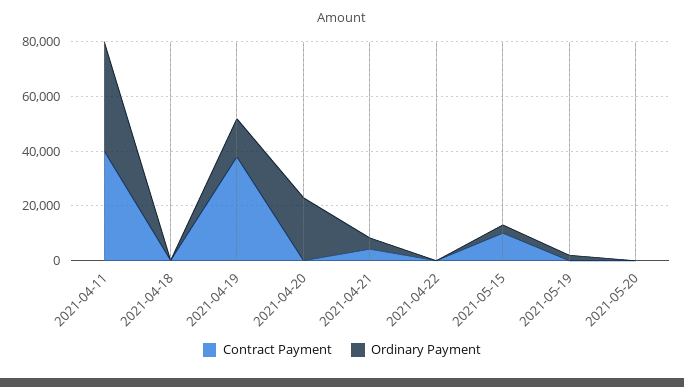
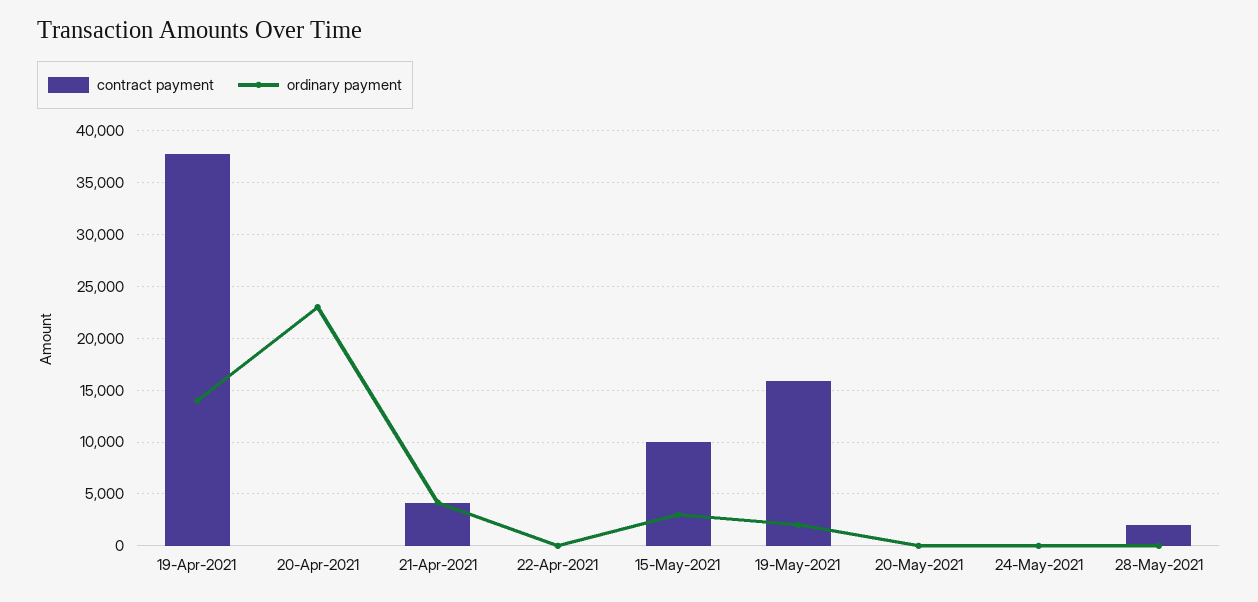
Contract Payment, 2021-04-11: 40000 -> none
Ordinary Payment, 2021-04-11: 40000 -> none
Contract Payment, 2021-04-18: 0 -> none
Ordinary Payment, 2021-04-18: 0 -> none
Contract Payment, 2021-05-19: 0 -> 16000
Contract Payment, 24-May-2021: none -> 0
Ordinary Payment, 24-May-2021: none -> 0
Contract Payment, 28-May-2021: none -> 2000
Ordinary Payment, 28-May-2021: none -> 0

